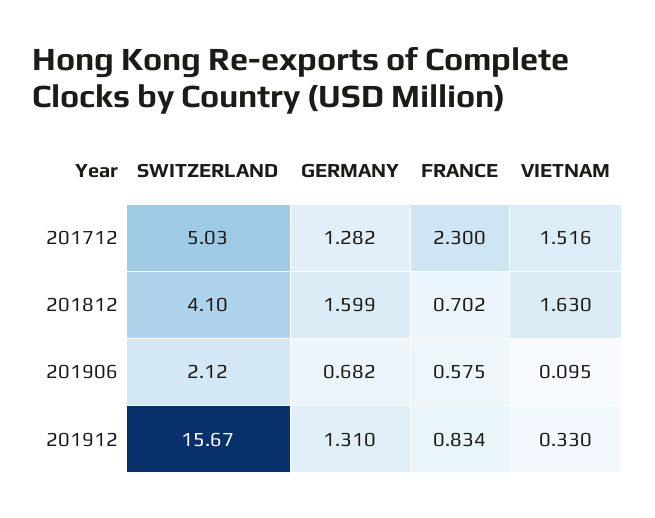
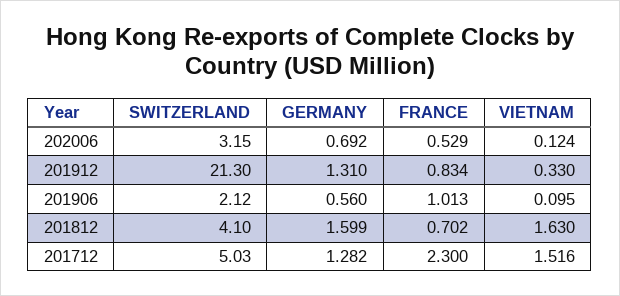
GERMANY, 201906: 0.682 -> 0.56
FRANCE, 201906: 0.575 -> 1.013
SWITZERLAND, 201912: 15.67 -> 21.3
SWITZERLAND, 202006: none -> 3.15
GERMANY, 202006: none -> 0.692
FRANCE, 202006: none -> 0.529
VIETNAM, 202006: none -> 0.124

